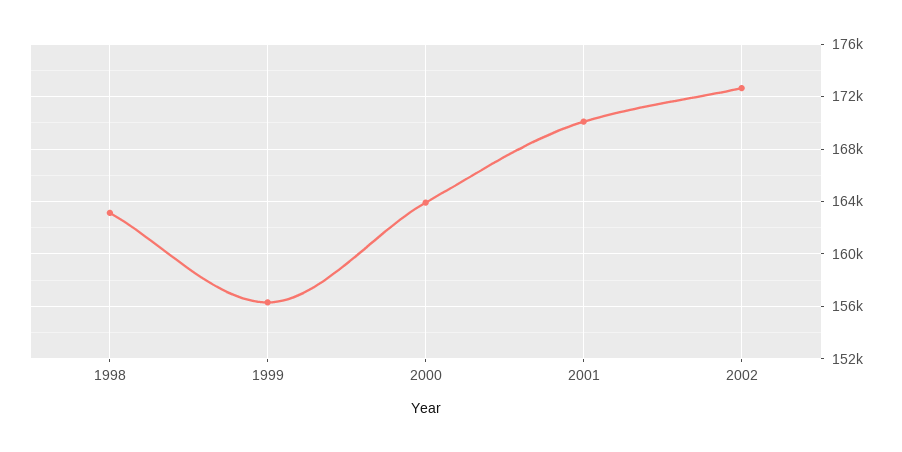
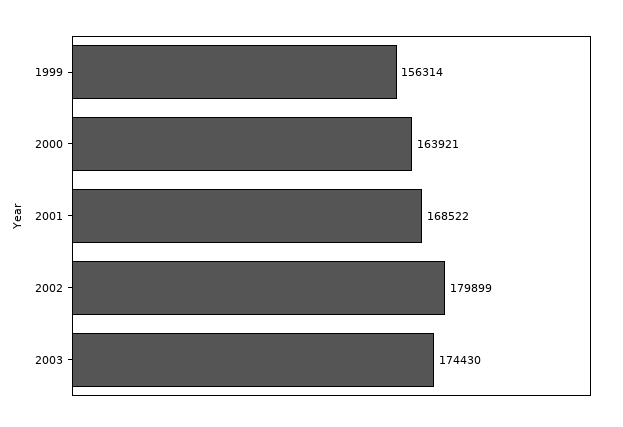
1998: 163000 -> none
2001: 170000 -> 168522
2002: 172500 -> 179899
2003: none -> 174430

